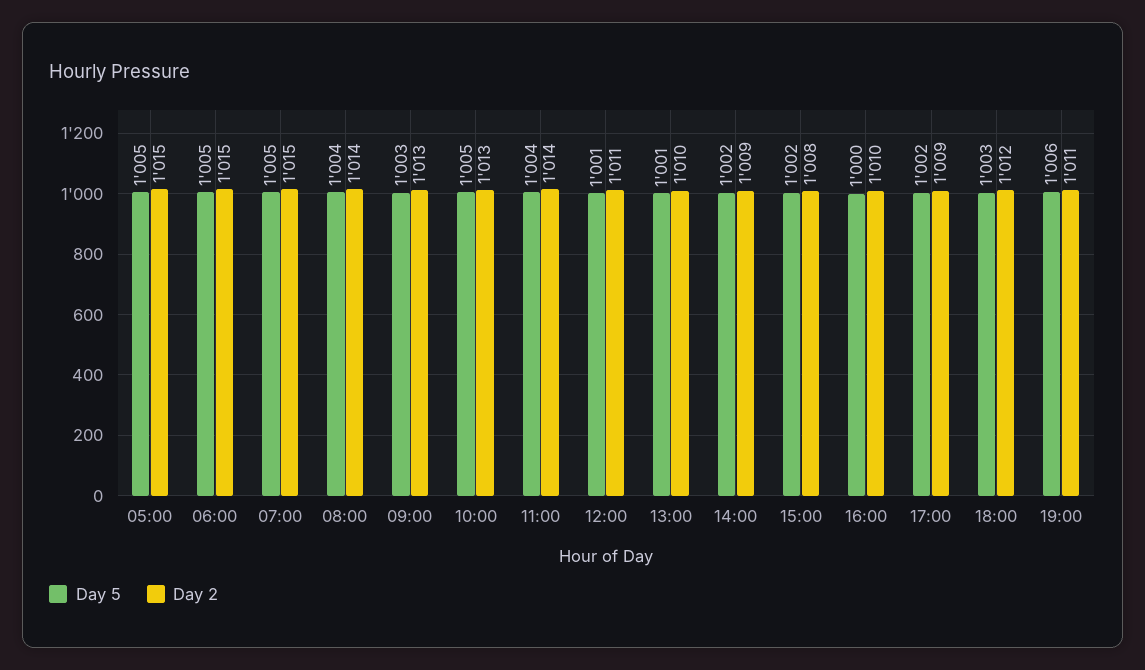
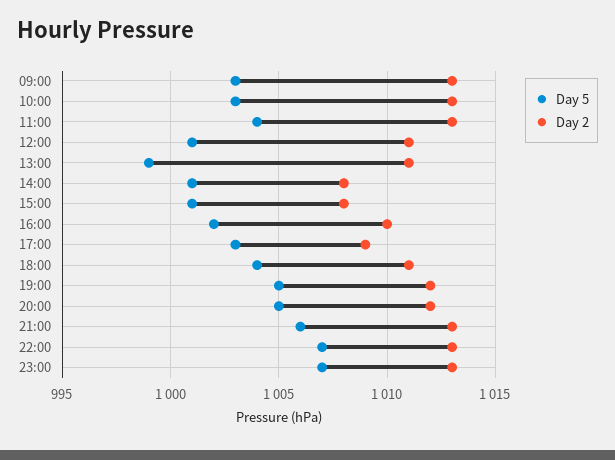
Day 5, 05:00: 1005 -> none
Day 2, 05:00: 1015 -> none
Day 5, 06:00: 1005 -> none
Day 2, 06:00: 1015 -> none
Day 5, 07:00: 1005 -> none
Day 2, 07:00: 1015 -> none
Day 5, 08:00: 1004 -> none
Day 2, 08:00: 1014 -> none
Day 5, 10:00: 1005 -> 1003
Day 2, 11:00: 1014 -> 1013
Day 5, 13:00: 1001 -> 999
Day 2, 13:00: 1010 -> 1011
Day 5, 14:00: 1002 -> 1001
Day 2, 14:00: 1009 -> 1008
Day 5, 15:00: 1002 -> 1001
Day 5, 16:00: 1000 -> 1002
Day 5, 17:00: 1002 -> 1003
Day 5, 18:00: 1003 -> 1004
Day 2, 18:00: 1012 -> 1011
Day 5, 19:00: 1006 -> 1005
Day 2, 19:00: 1011 -> 1012
Day 5, 20:00: none -> 1005
Day 2, 20:00: none -> 1012
Day 5, 21:00: none -> 1006
Day 2, 21:00: none -> 1013
Day 5, 22:00: none -> 1007
Day 2, 22:00: none -> 1013
Day 5, 23:00: none -> 1007
Day 2, 23:00: none -> 1013

